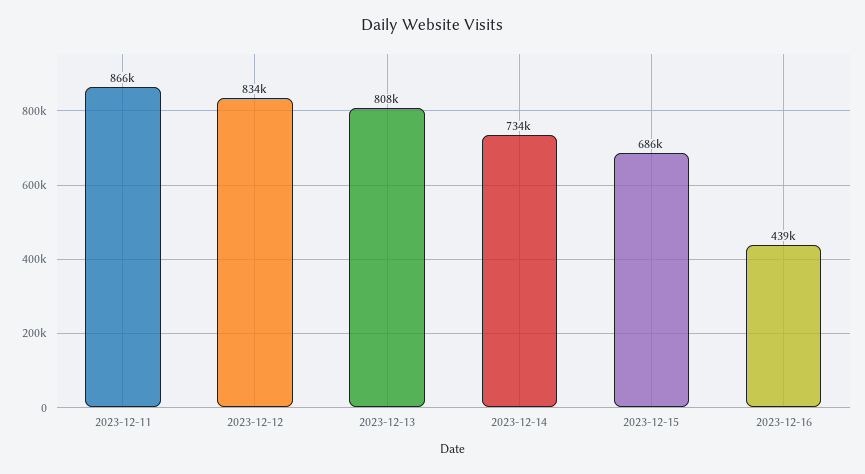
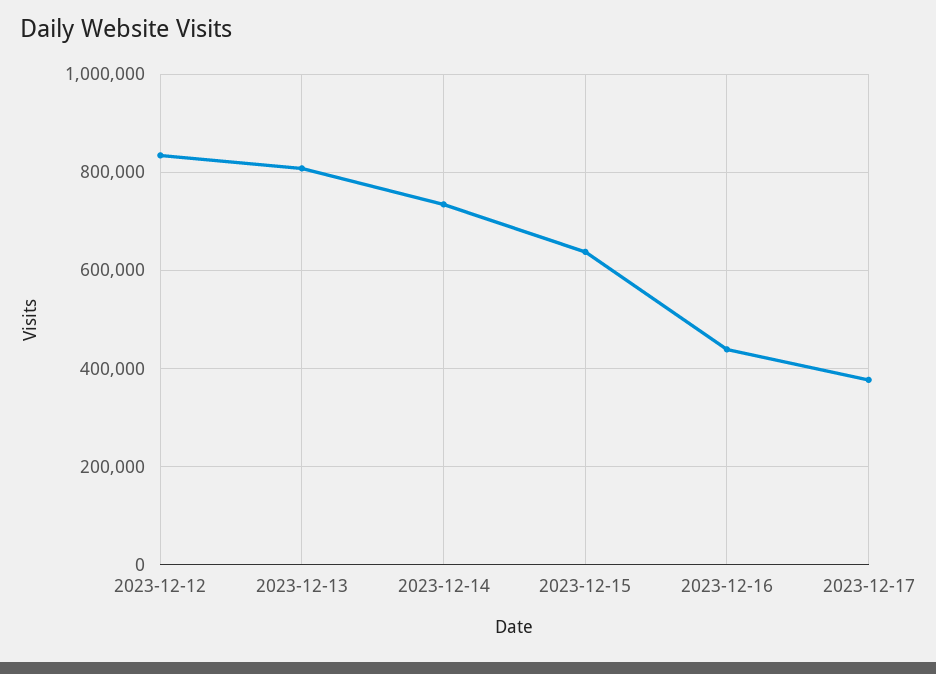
2023-12-11: 866000 -> none
2023-12-15: 686000 -> 640000
2023-12-17: none -> 380000

